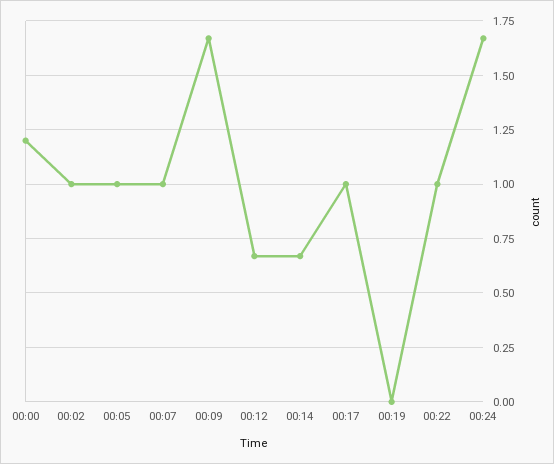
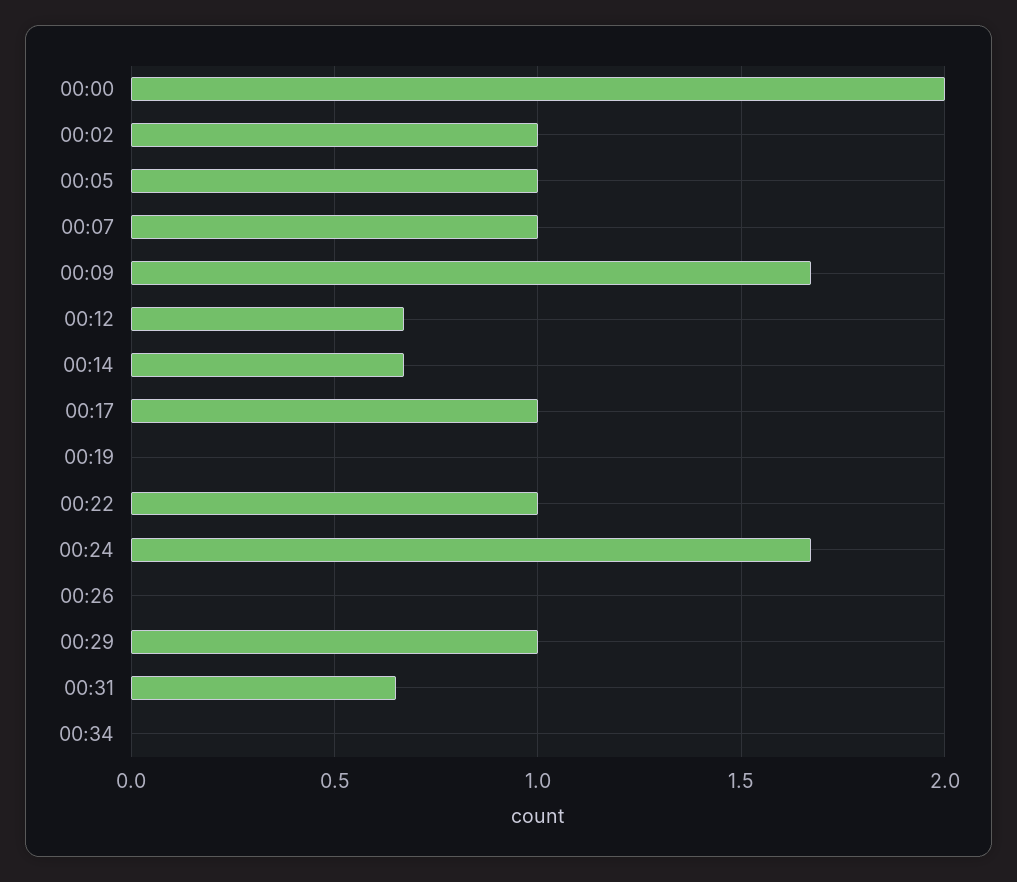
00:00: 1.2 -> 2
00:26: none -> 0
00:29: none -> 1
00:31: none -> 0.65
00:34: none -> 0

